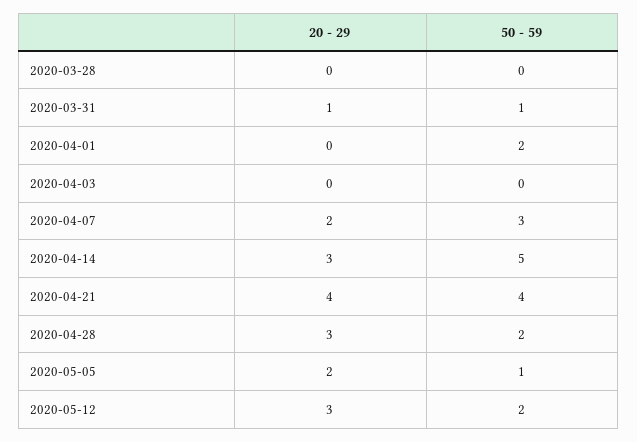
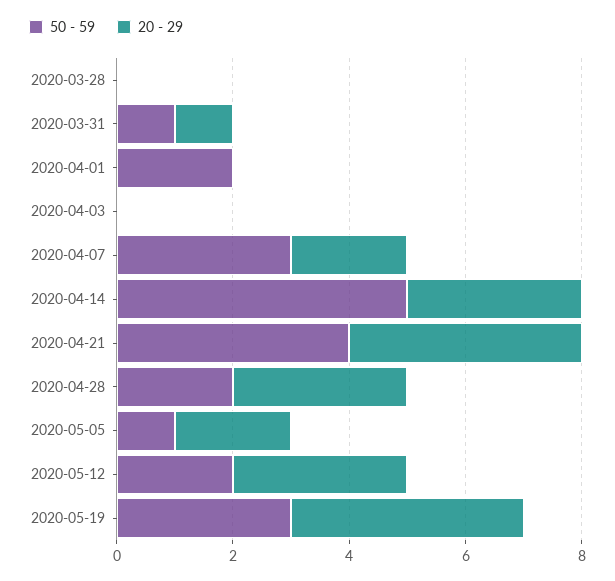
50 - 59, 2020-05-19: none -> 3
20 - 29, 2020-05-19: none -> 4

